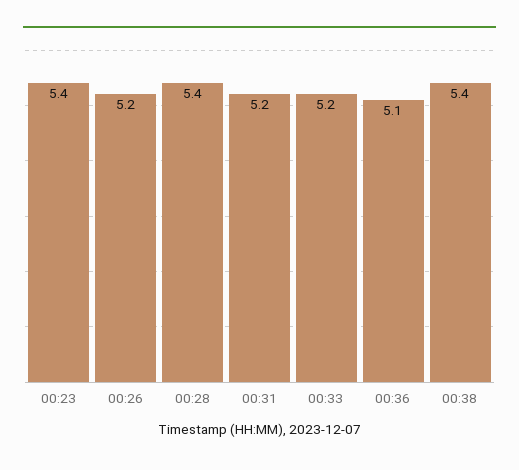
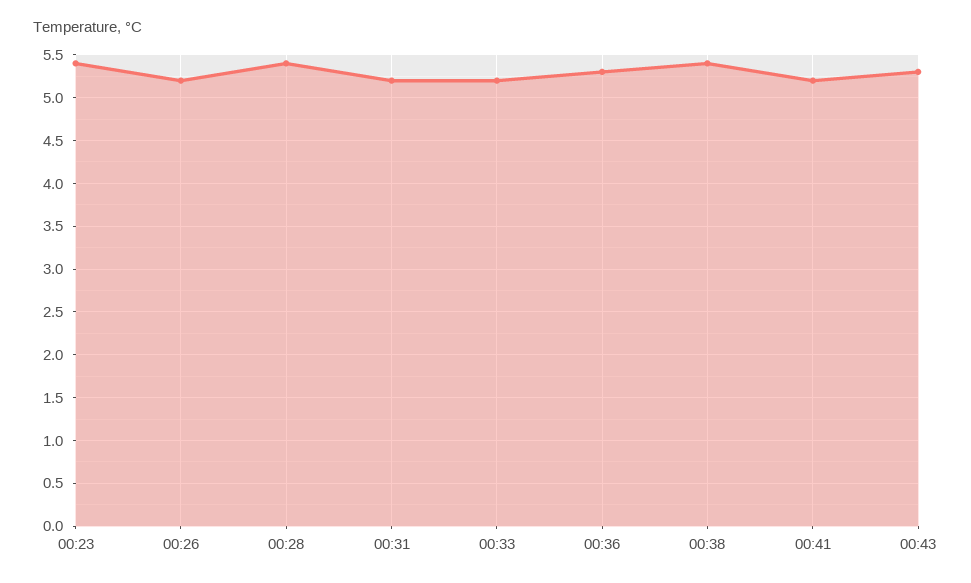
00:36: 5.1 -> 5.3
00:41: none -> 5.2
00:43: none -> 5.3

